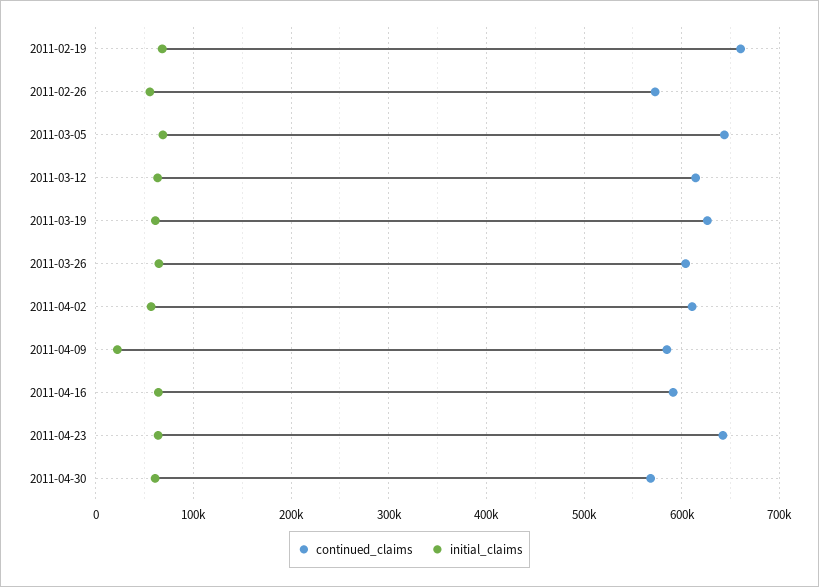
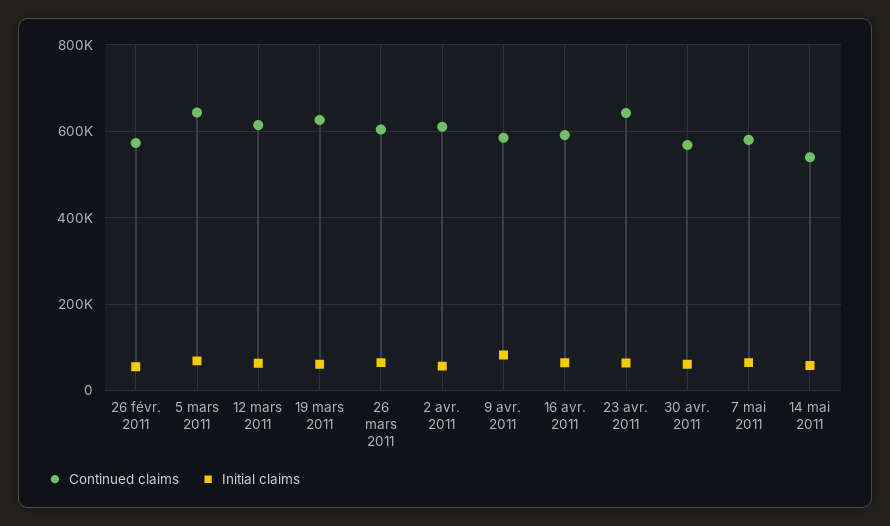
continued_claims, 2011-02-19: 660000 -> none
initial_claims, 2011-02-19: 70000 -> none
initial_claims, 2011-04-09: 20000 -> 80000
continued_claims, 7 mai 2011: none -> 580000
initial_claims, 7 mai 2011: none -> 60000
continued_claims, 14 mai 2011: none -> 540000
initial_claims, 14 mai 2011: none -> 60000

